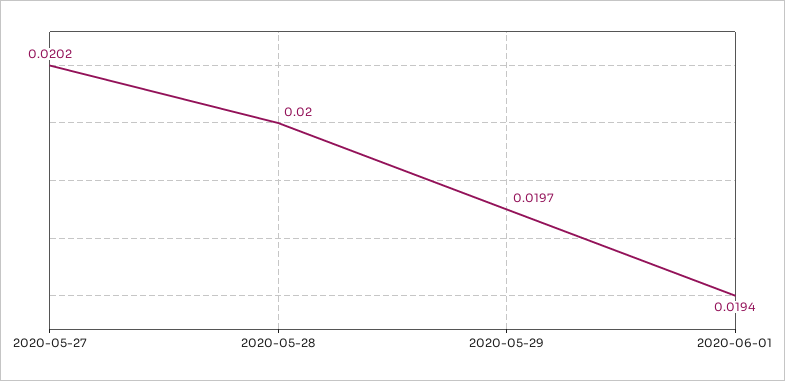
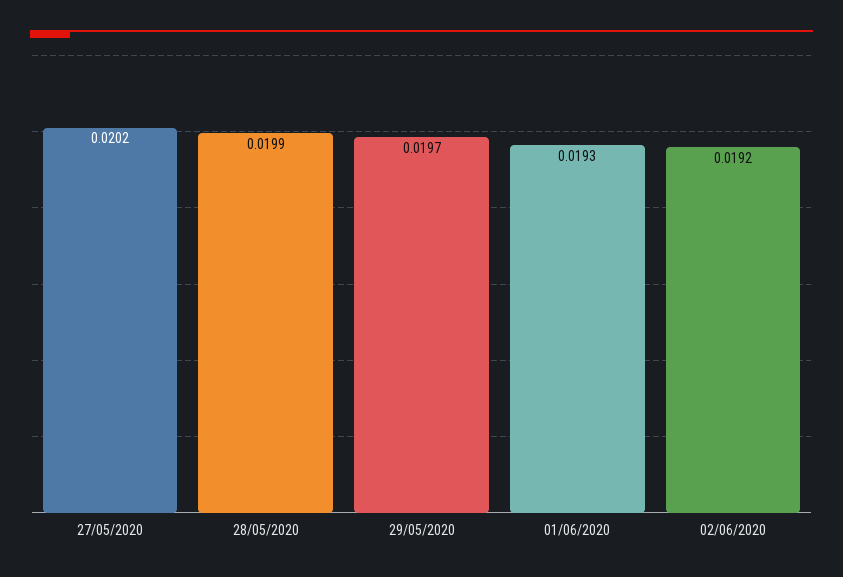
2020-05-28: 0.02 -> 0.0199
2020-06-01: 0.0194 -> 0.0193
02/06/2020: none -> 0.0192

